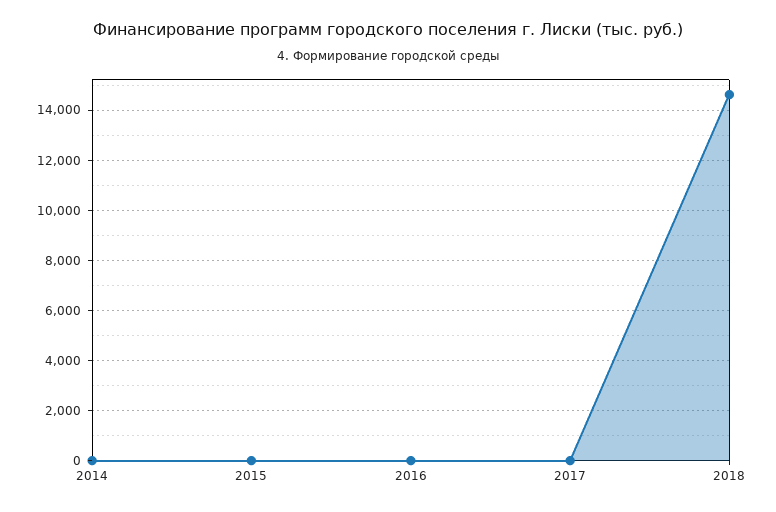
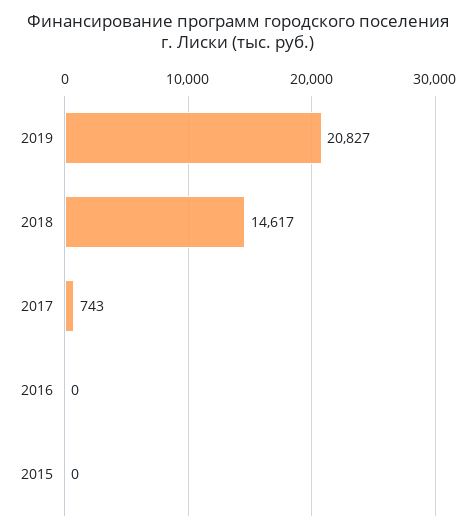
2014: 0 -> none
2017: 0 -> 743
2019: none -> 20827

